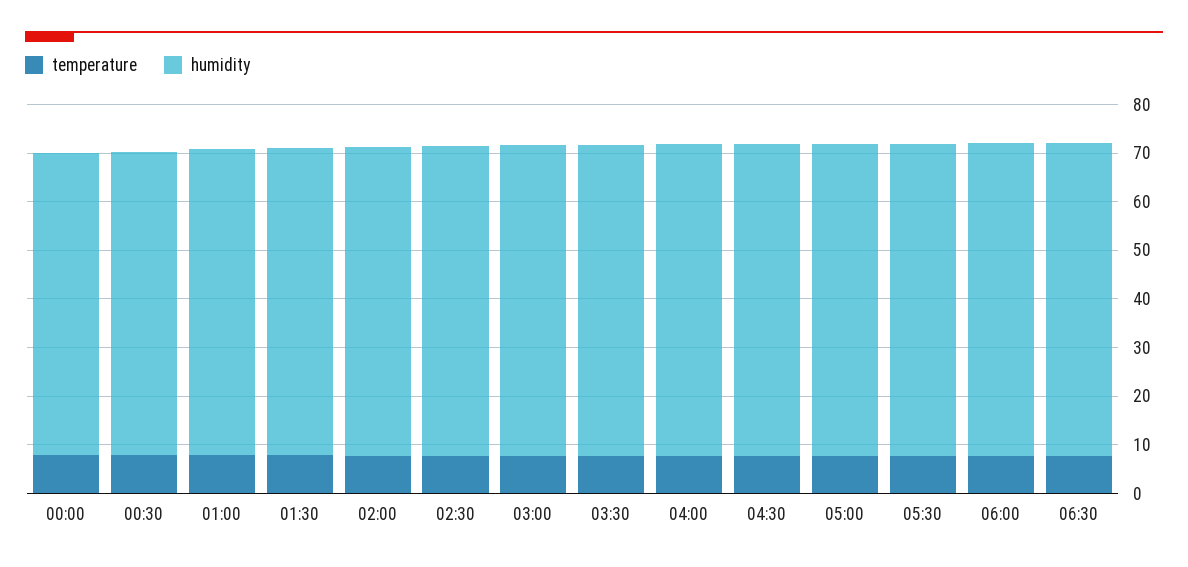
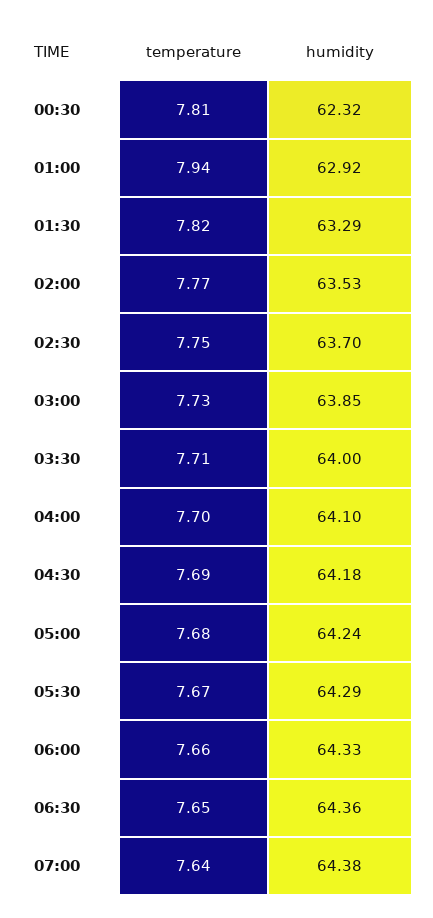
temperature, 00:00: 8 -> none
humidity, 00:00: 62 -> none
temperature, 07:00: none -> 7.64
humidity, 07:00: none -> 64.38

